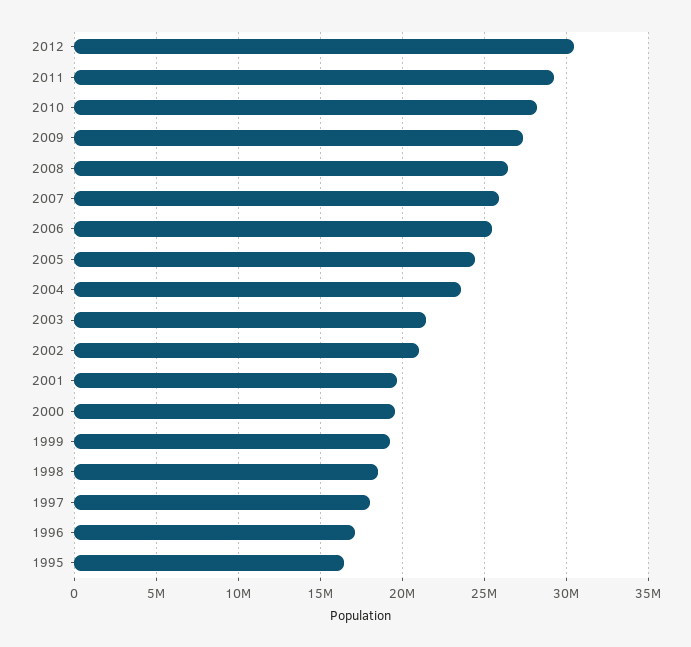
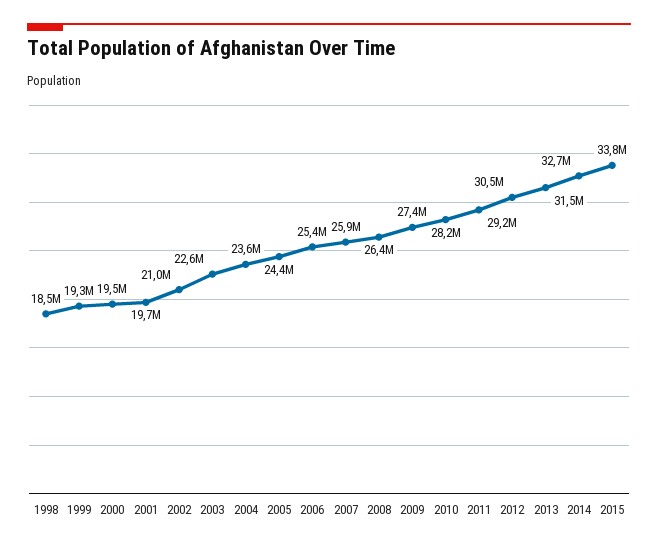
2003: 21500000 -> 22600000
1997: 18000000 -> none
1996: 17000000 -> none
1995: 16500000 -> none
2013: none -> 31500000
2014: none -> 32700000
2015: none -> 33800000

